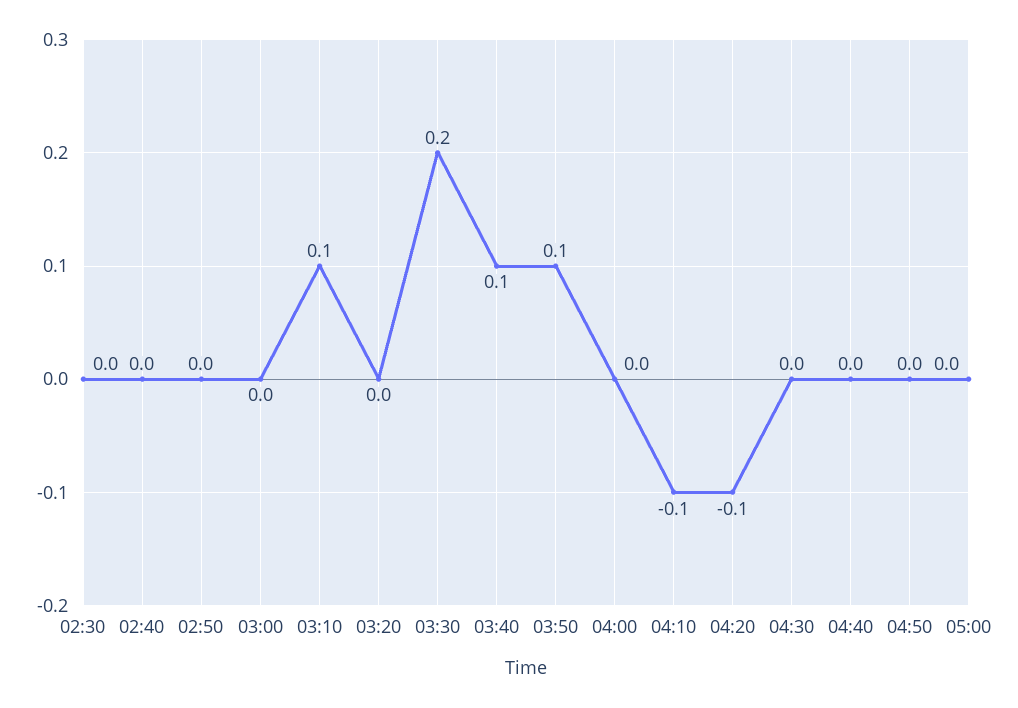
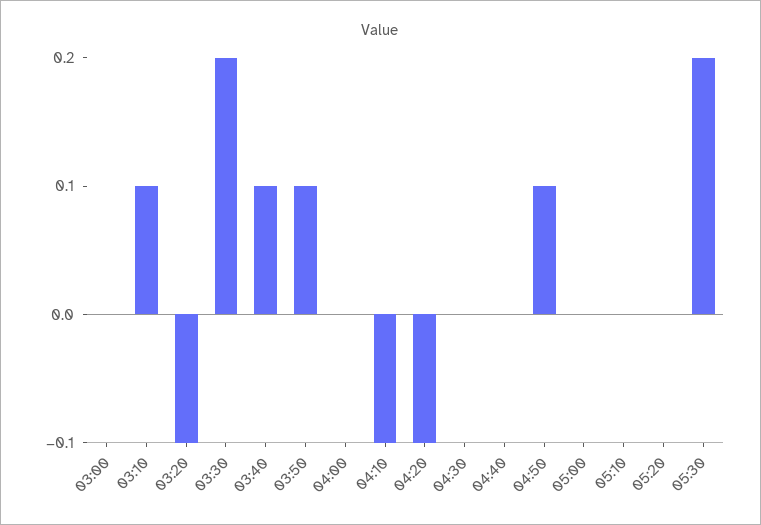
02:30: 0 -> none
02:40: 0 -> none
02:50: 0 -> none
03:20: 0 -> -0.1
04:50: 0 -> 0.1
05:10: none -> 0
05:20: none -> 0
05:30: none -> 0.2

